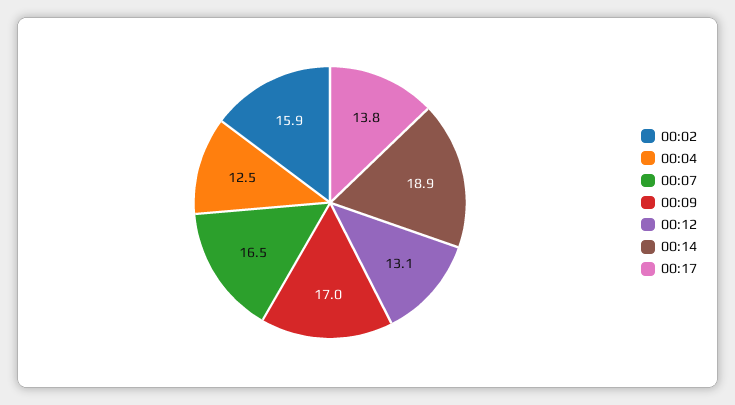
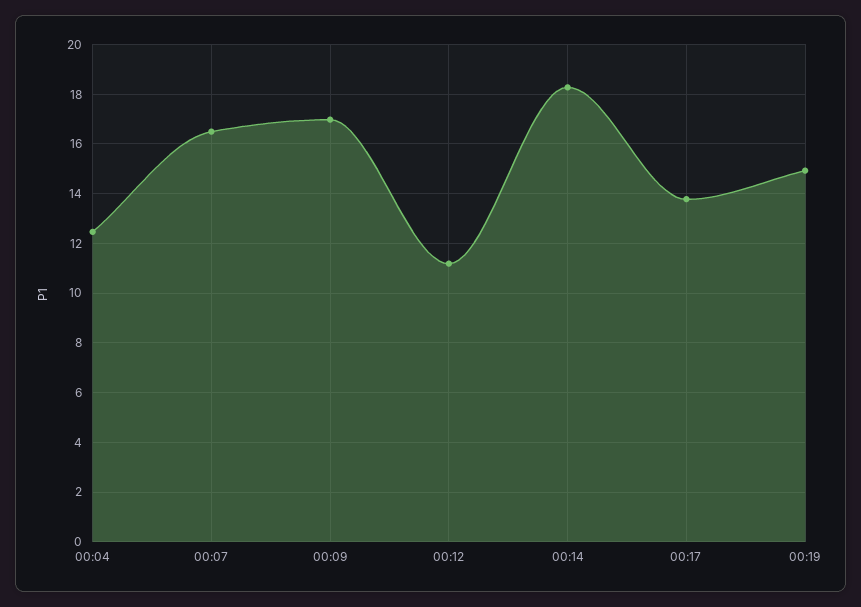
00:02: 15.9 -> none
00:12: 13.1 -> 11.25
00:14: 18.9 -> 18.25
00:19: none -> 15

